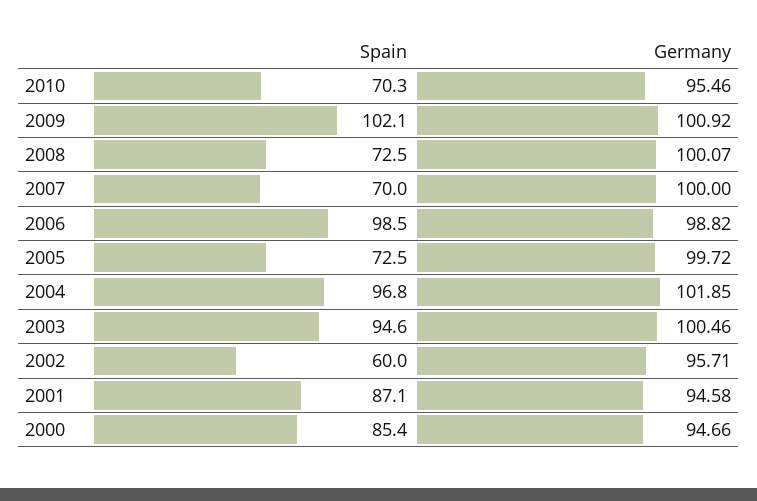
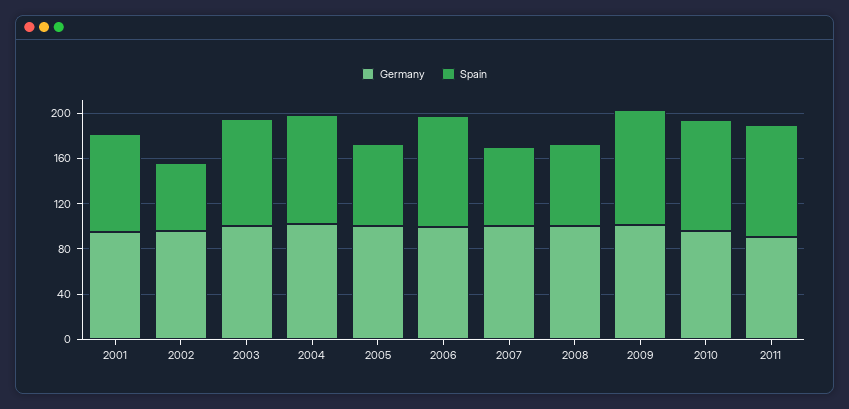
Spain, 2010: 70.3 -> 100
Spain, 2000: 85.4 -> none
Germany, 2000: 94.66 -> none
Germany, 2011: none -> 90
Spain, 2011: none -> 100

